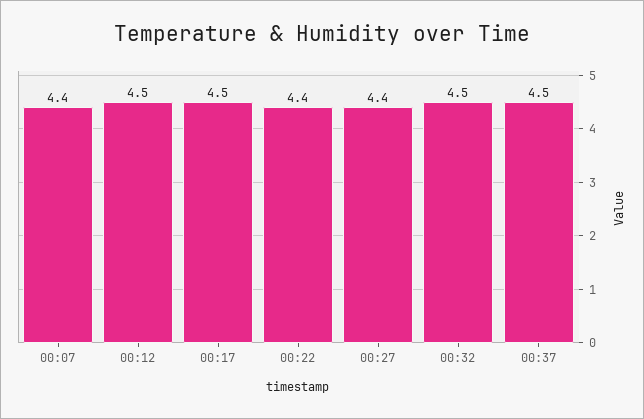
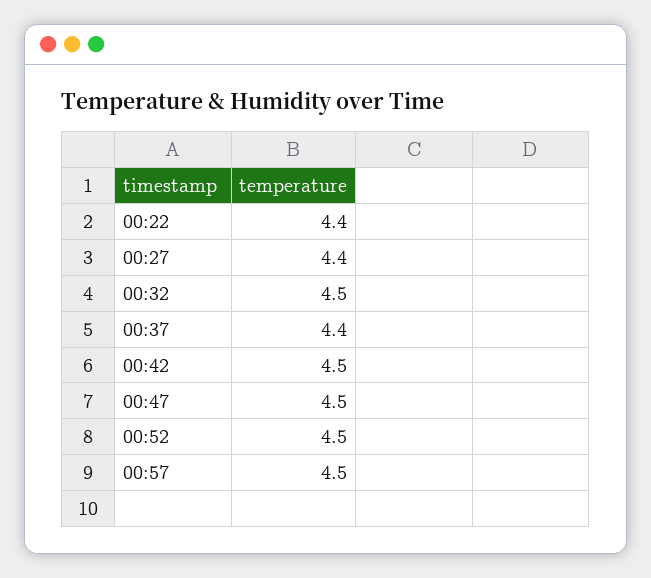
00:07: 4.4 -> none
00:12: 4.5 -> none
00:17: 4.5 -> none
00:37: 4.5 -> 4.4
00:42: none -> 4.5
00:47: none -> 4.5
00:52: none -> 4.5
00:57: none -> 4.5

